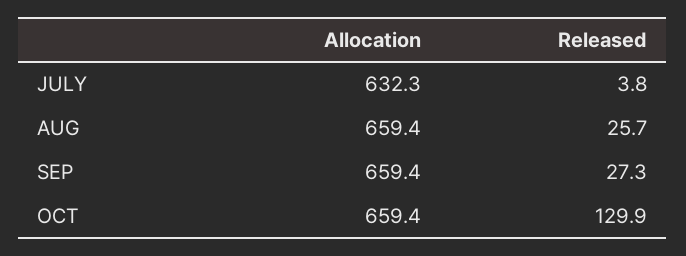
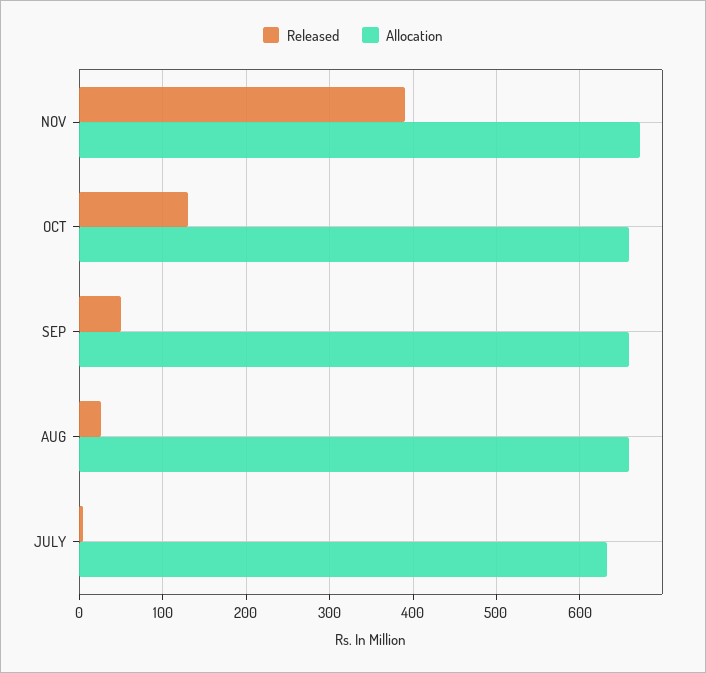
Released, SEP: 27.3 -> 50
Released, NOV: none -> 390
Allocation, NOV: none -> 670

